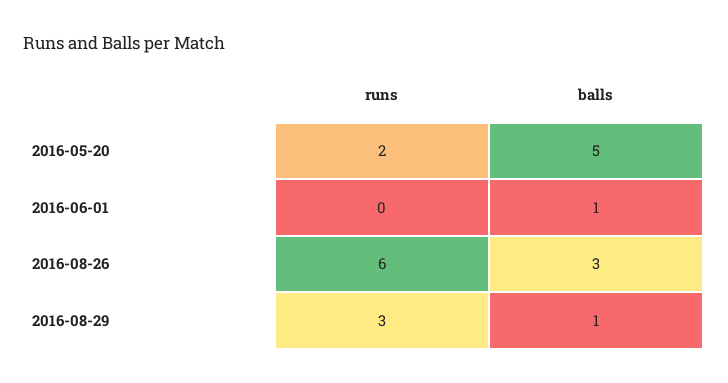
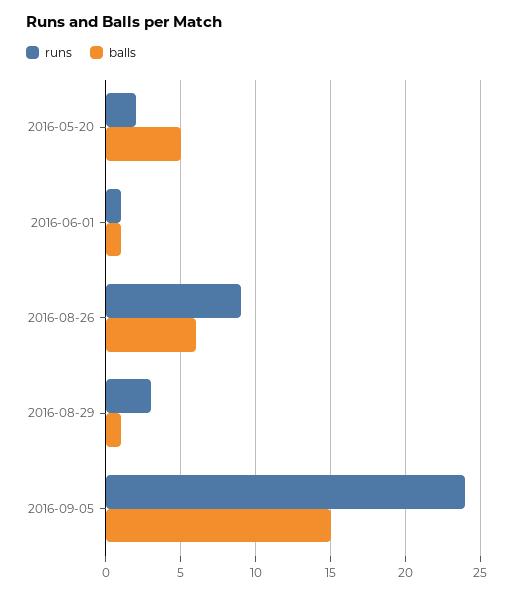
runs, 2016-06-01: 0 -> 1
runs, 2016-08-26: 6 -> 9
balls, 2016-08-26: 3 -> 6
runs, 2016-09-05: none -> 24
balls, 2016-09-05: none -> 15

